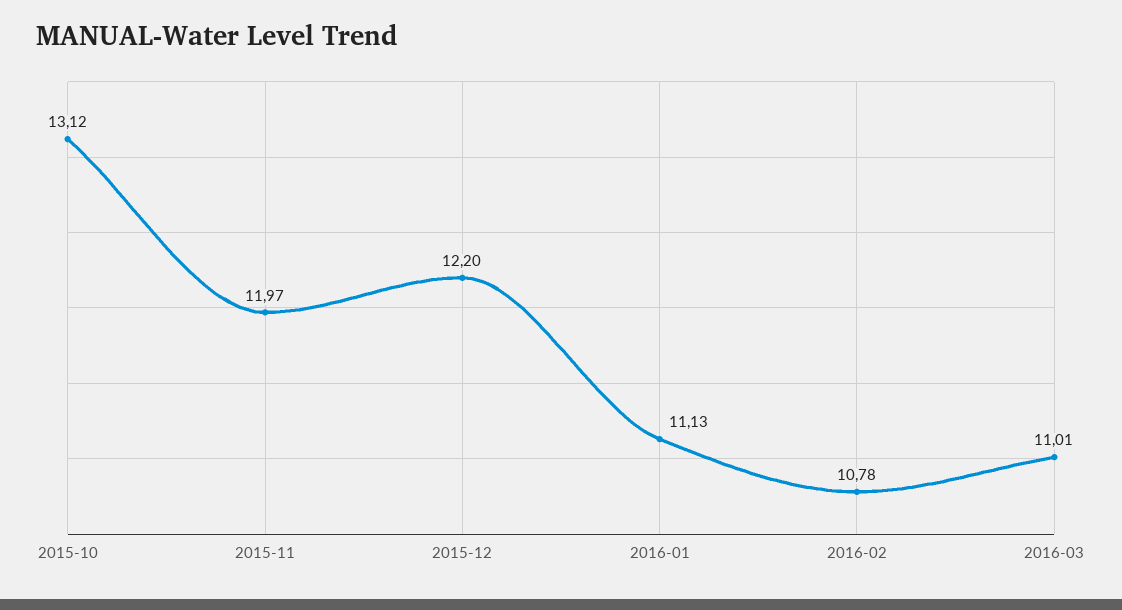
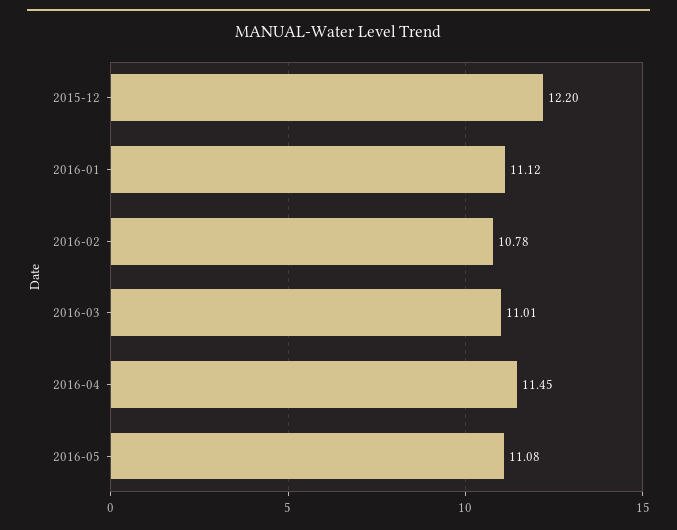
2015-10: 13.12 -> none
2015-11: 11.97 -> none
2016-01: 11.13 -> 11.12
2016-04: none -> 11.45
2016-05: none -> 11.08

